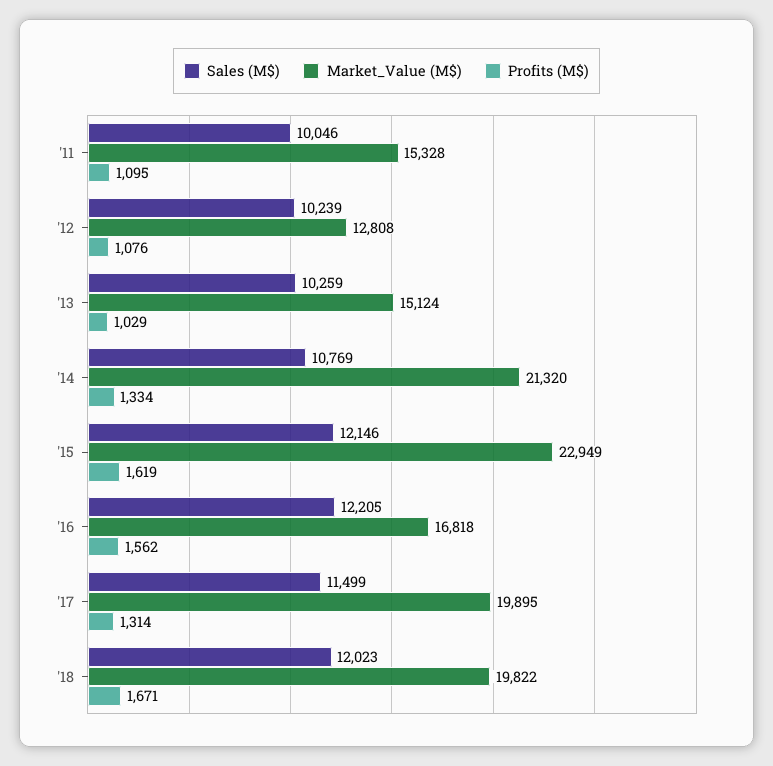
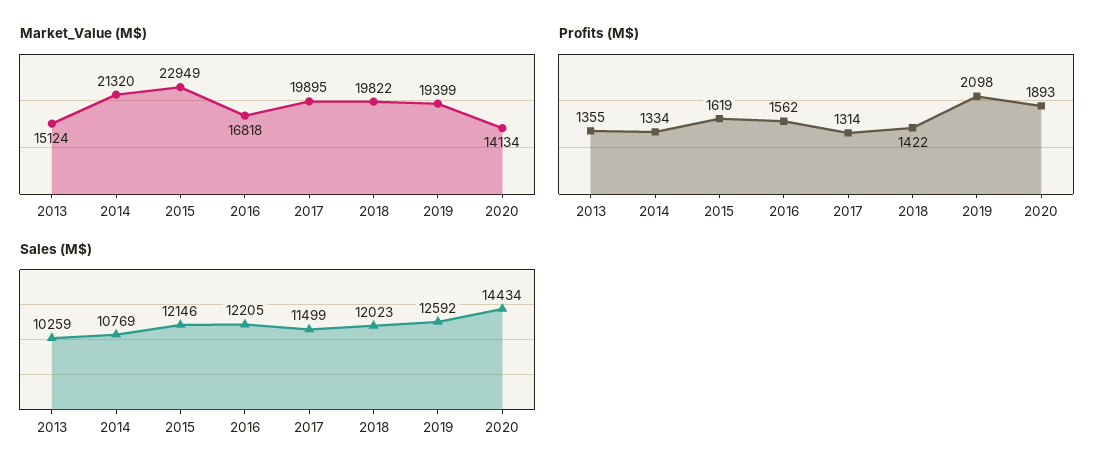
Sales (M$), '11: 10046 -> none
Market_Value (M$), '11: 15328 -> none
Profits (M$), '11: 1095 -> none
Sales (M$), '12: 10239 -> none
Market_Value (M$), '12: 12808 -> none
Profits (M$), '12: 1076 -> none
Profits (M$), '13: 1029 -> 1355
Profits (M$), '18: 1671 -> 1422
Market_Value (M$), 2019: none -> 19399
Market_Value (M$), 2020: none -> 14134
Profits (M$), 2019: none -> 2098
Profits (M$), 2020: none -> 1893
Sales (M$), 2019: none -> 12592
Sales (M$), 2020: none -> 14434

